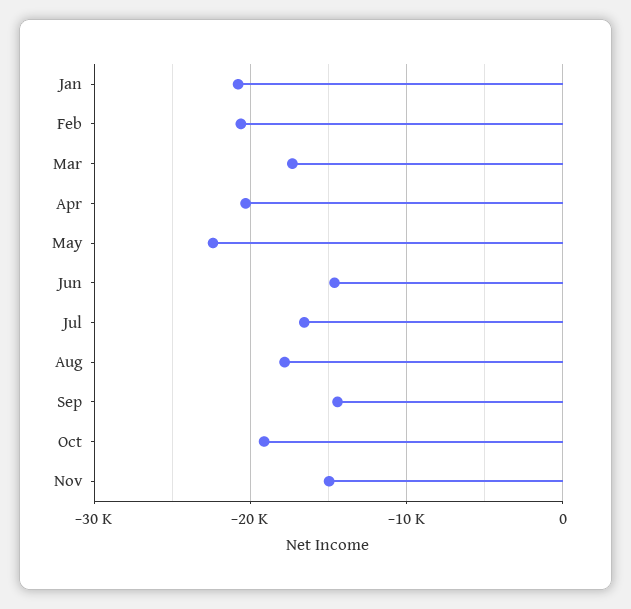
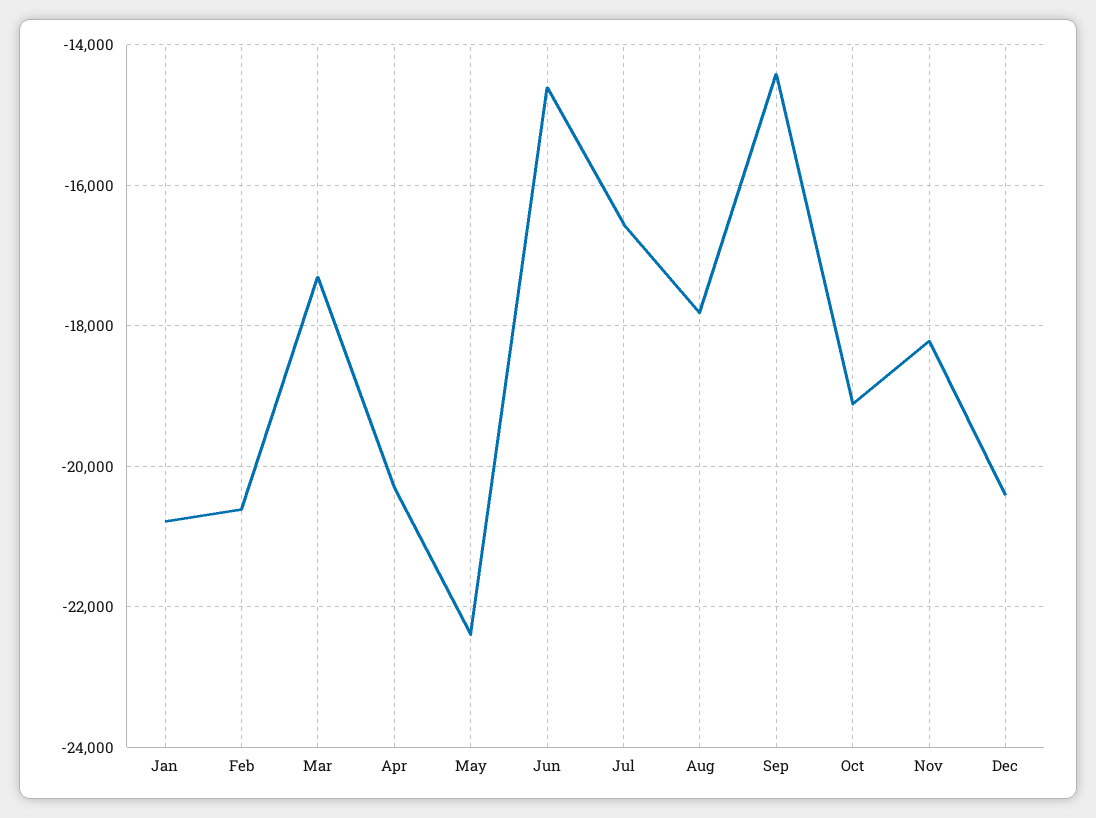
Nov: -15000 -> -18200
Dec: none -> -20400

